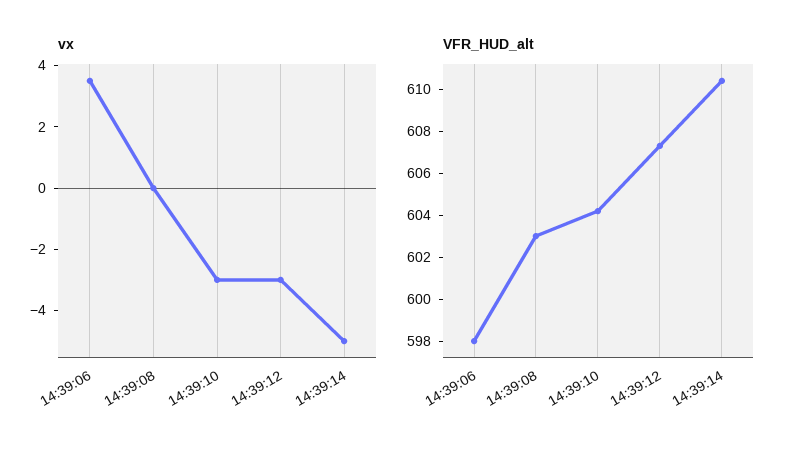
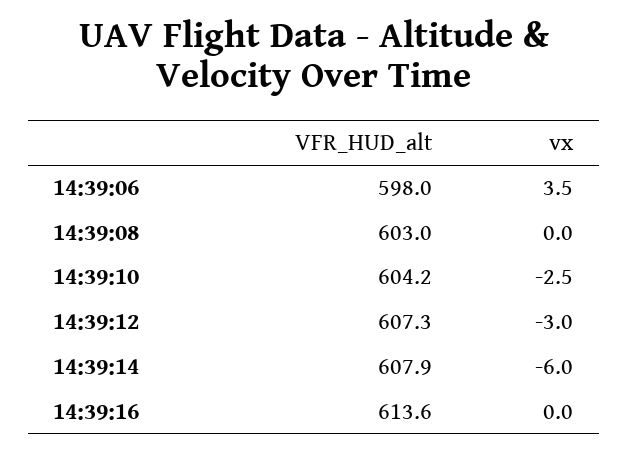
vx, 14:39:10: -3 -> -2.5
vx, 14:39:14: -5 -> -6
VFR_HUD_alt, 14:39:14: 610.5 -> 607.9
VFR_HUD_alt, 14:39:16: none -> 613.6
vx, 14:39:16: none -> 0

